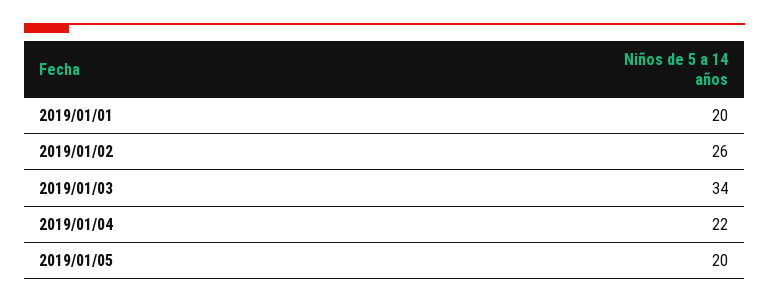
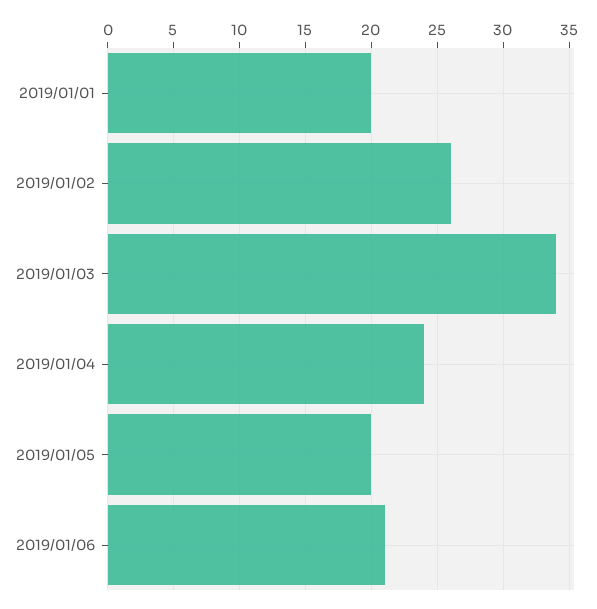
2019/01/04: 22 -> 24
2019/01/06: none -> 21

